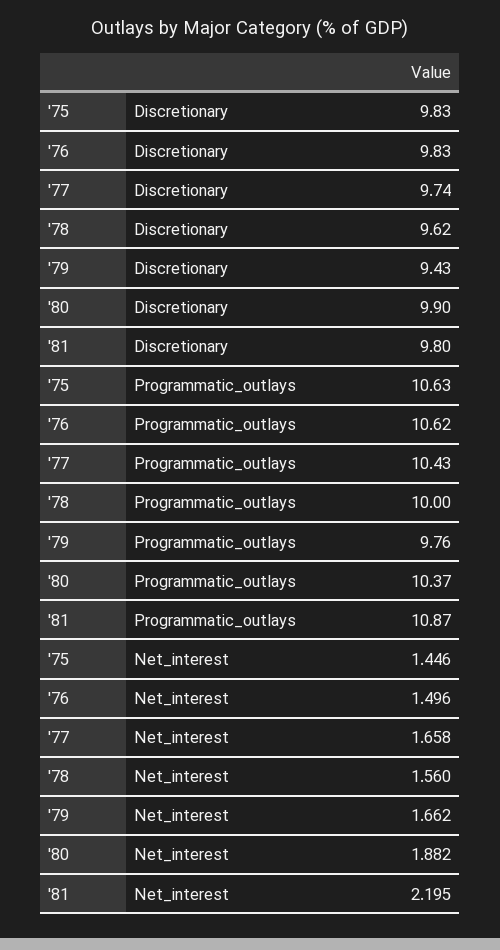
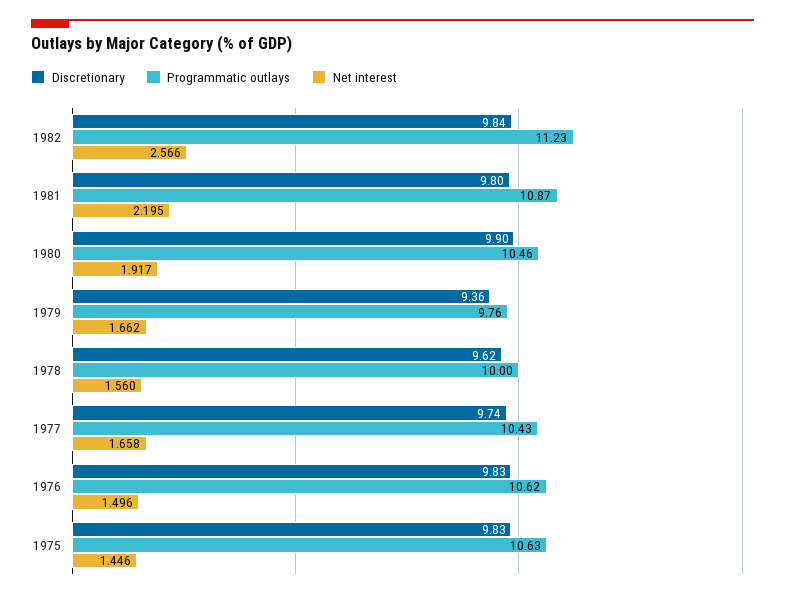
Discretionary, '79: 9.43 -> 9.36
Programmatic_outlays, '80: 10.37 -> 10.46
Net_interest, '80: 1.882 -> 1.917
Discretionary, 1982: none -> 9.84
Programmatic_outlays, 1982: none -> 11.23
Net_interest, 1982: none -> 2.566

